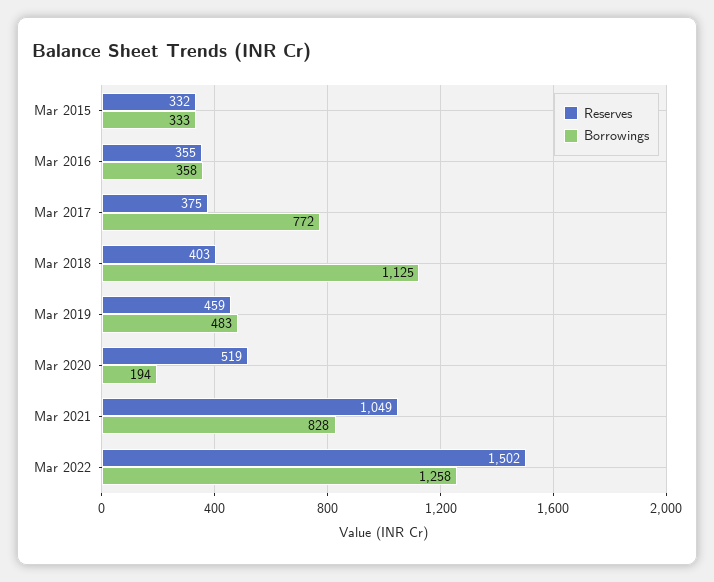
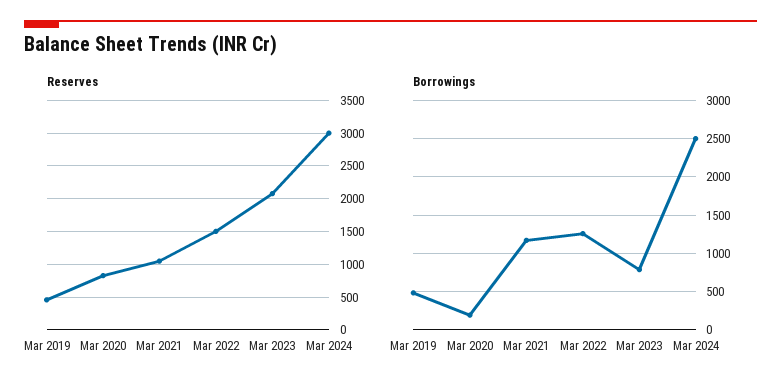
Reserves, Mar 2015: 332 -> none
Borrowings, Mar 2015: 333 -> none
Reserves, Mar 2016: 355 -> none
Borrowings, Mar 2016: 358 -> none
Reserves, Mar 2017: 375 -> none
Borrowings, Mar 2017: 772 -> none
Reserves, Mar 2018: 403 -> none
Borrowings, Mar 2018: 1125 -> none
Reserves, Mar 2020: 519 -> 800
Borrowings, Mar 2021: 828 -> 1200
Reserves, Mar 2023: none -> 2100
Reserves, Mar 2024: none -> 3000
Borrowings, Mar 2023: none -> 800
Borrowings, Mar 2024: none -> 2500

